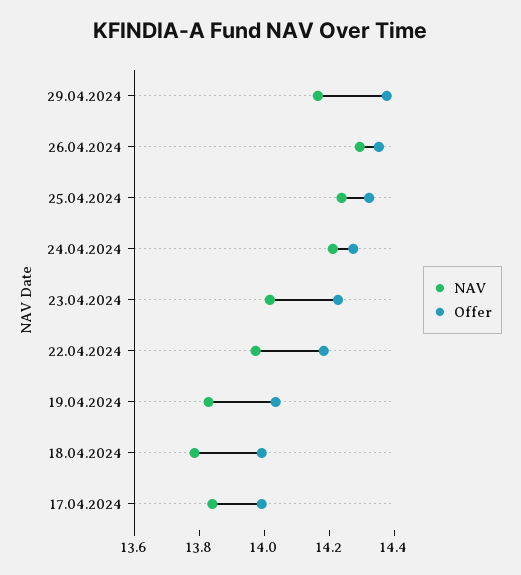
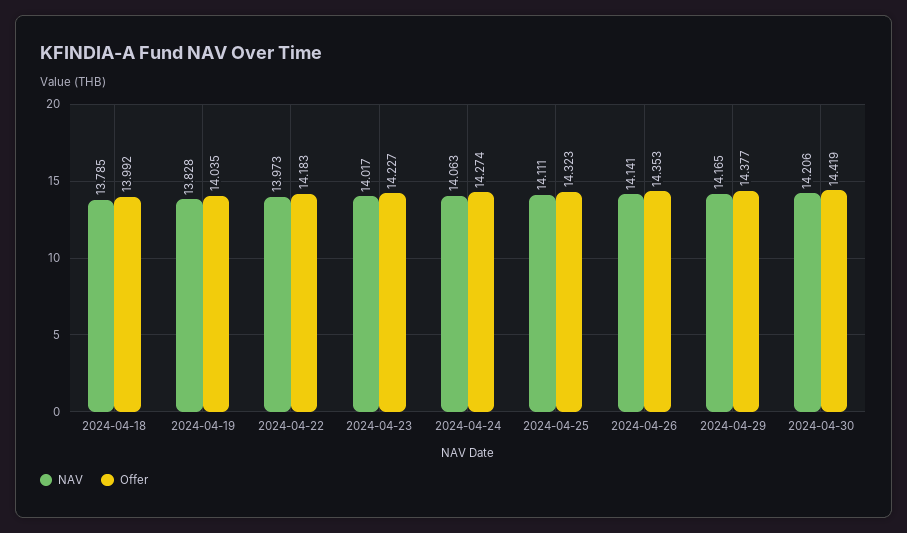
NAV, 26.04.2024: 14.3 -> 14.141
NAV, 25.04.2024: 14.25 -> 14.111
NAV, 24.04.2024: 14.2 -> 14.063
NAV, 17.04.2024: 13.85 -> none
Offer, 17.04.2024: 14 -> none
NAV, 2024-04-30: none -> 14.206
Offer, 2024-04-30: none -> 14.419

